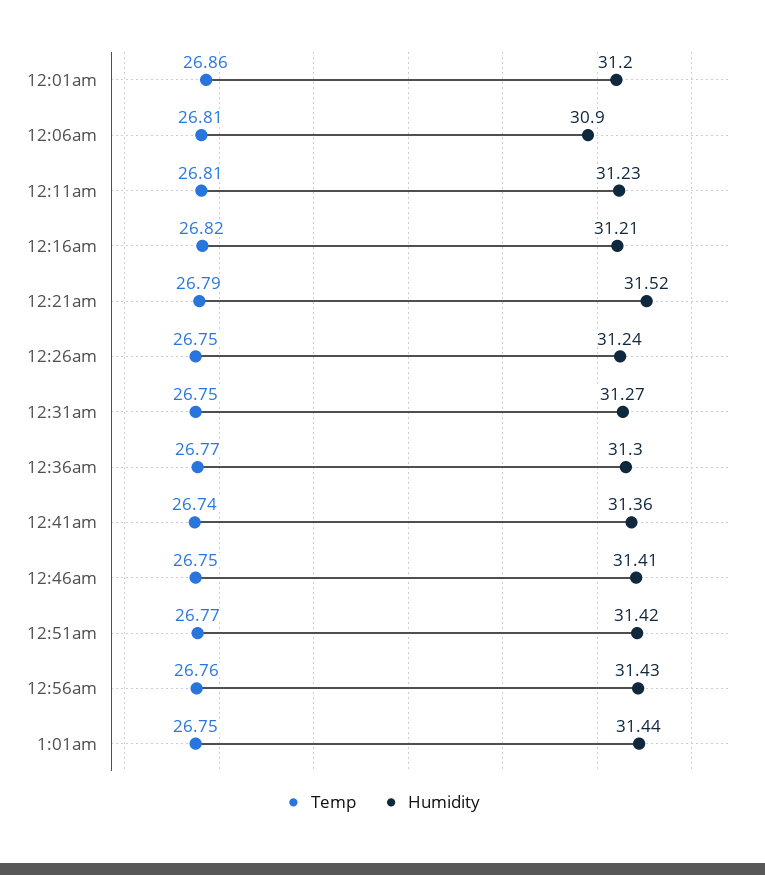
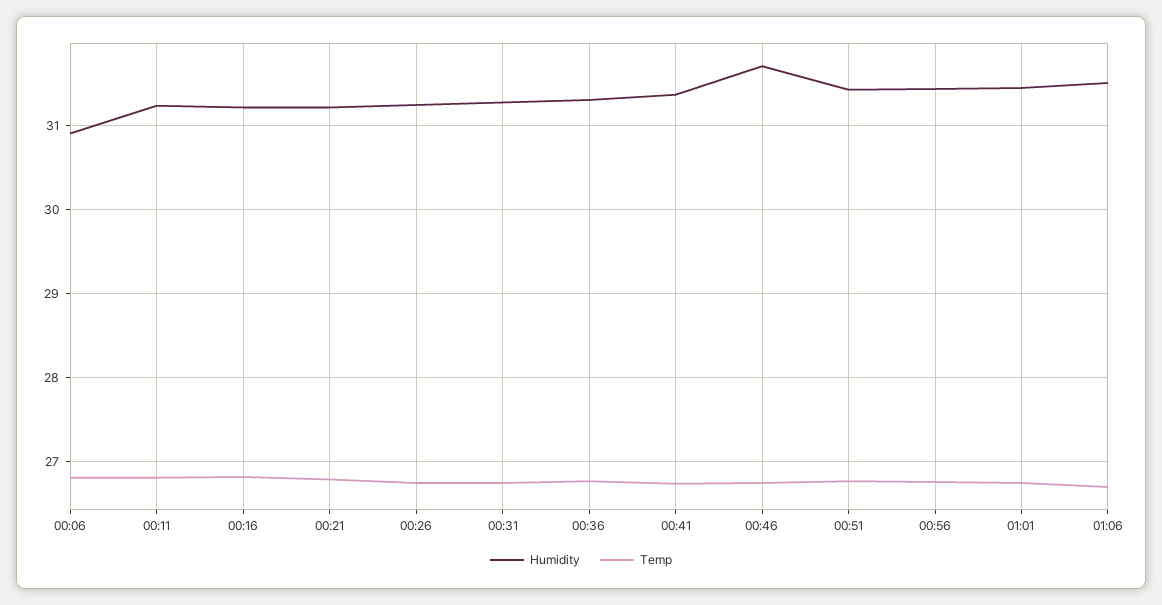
Temp, 12:01am: 26.86 -> none
Humidity, 12:01am: 31.2 -> none
Humidity, 12:21am: 31.52 -> 31.2
Humidity, 12:46am: 31.41 -> 31.7
Humidity, 01:06: none -> 31.5
Temp, 01:06: none -> 26.7

